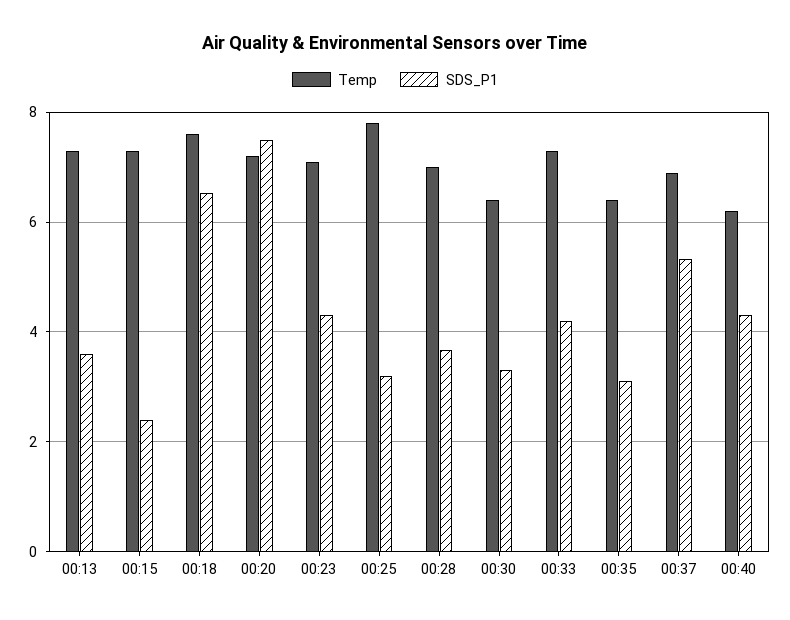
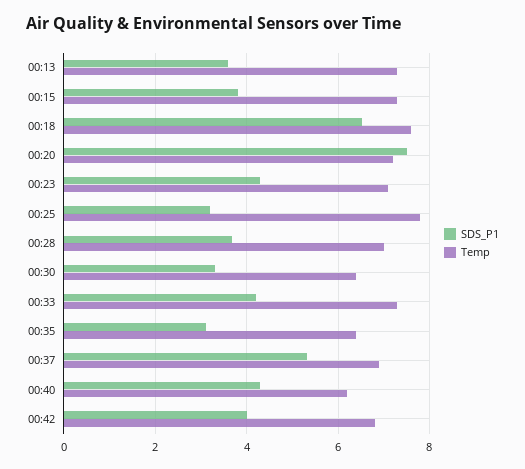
SDS_P1, 00:15: 2.4 -> 3.8
SDS_P1, 00:42: none -> 4
Temp, 00:42: none -> 6.8

